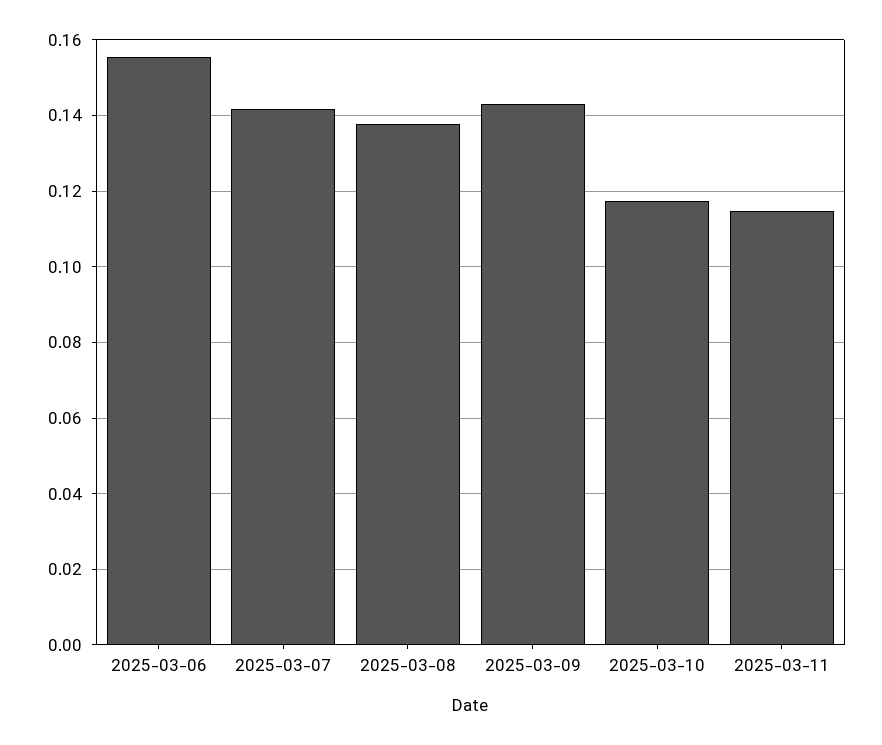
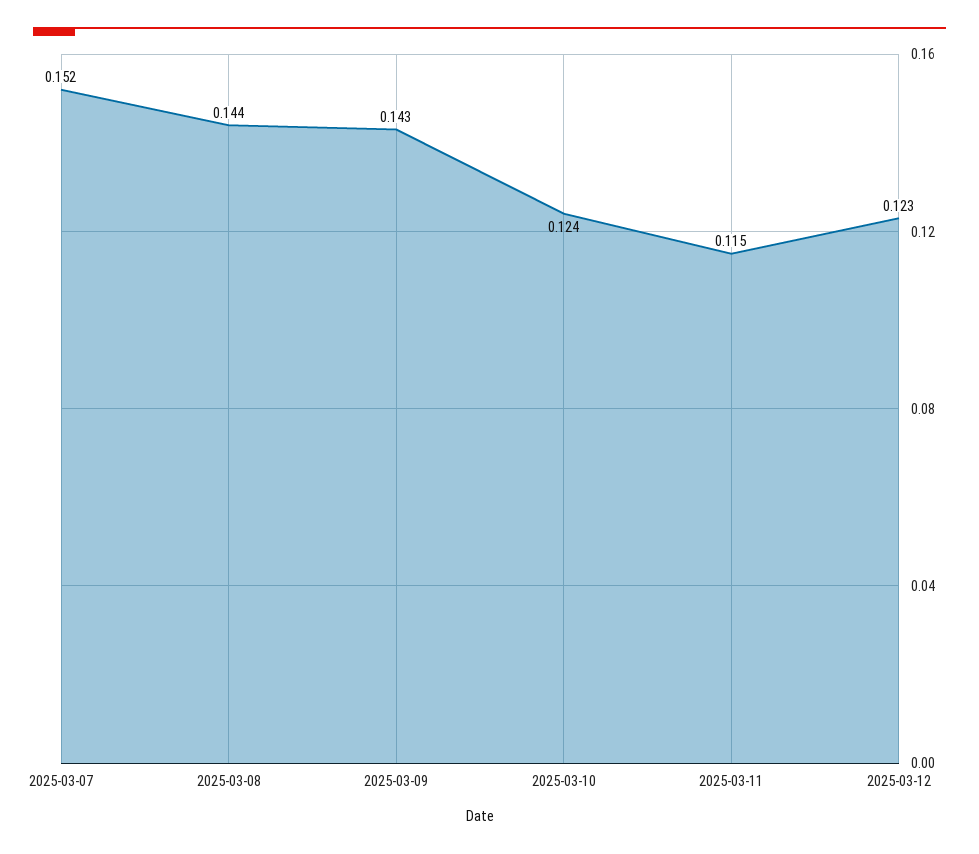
2025-03-06: 0.156 -> none
2025-03-07: 0.142 -> 0.152
2025-03-08: 0.138 -> 0.144
2025-03-10: 0.118 -> 0.124
2025-03-12: none -> 0.123

